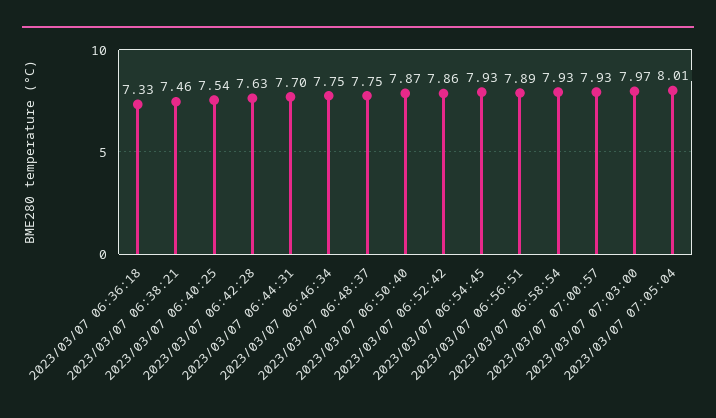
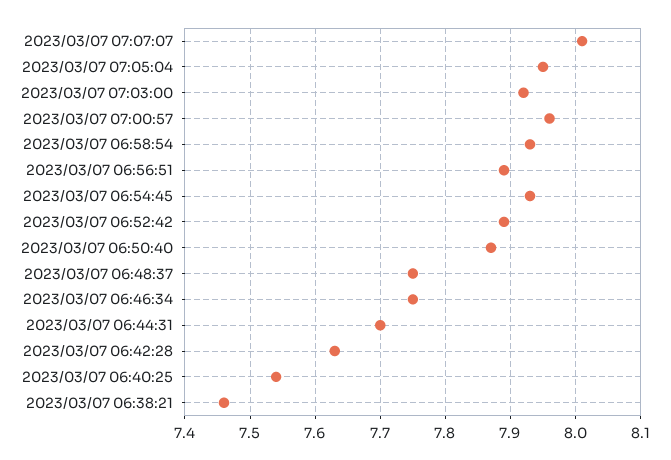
2023/03/07 06:36:18: 7.33 -> none
2023/03/07 06:52:42: 7.86 -> 7.89
2023/03/07 07:00:57: 7.93 -> 7.96
2023/03/07 07:03:00: 7.97 -> 7.92
2023/03/07 07:05:04: 8.01 -> 7.95
2023/03/07 07:07:07: none -> 8.01

